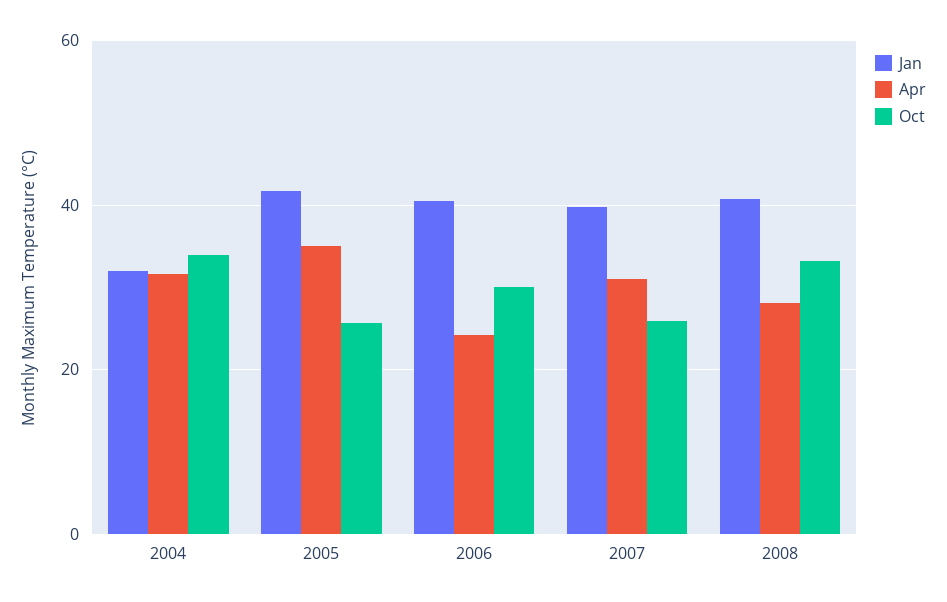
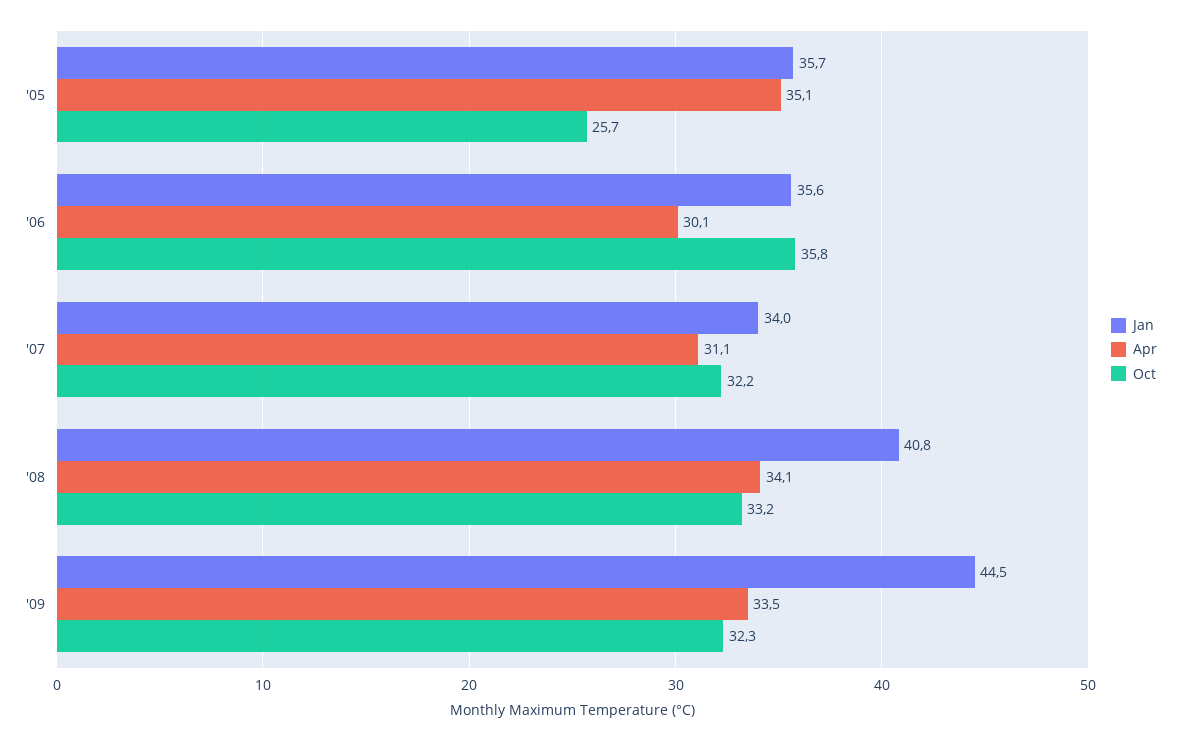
Jan, 2004: 32 -> none
Apr, 2004: 32 -> none
Oct, 2004: 34 -> none
Jan, 2005: 42 -> 35.7
Jan, 2006: 40 -> 35.6
Apr, 2006: 24 -> 30.1
Oct, 2006: 30 -> 35.8
Jan, 2007: 40 -> 34
Oct, 2007: 26 -> 32.2
Apr, 2008: 28 -> 34.1
Jan, '09: none -> 44.5
Apr, '09: none -> 33.5
Oct, '09: none -> 32.3

